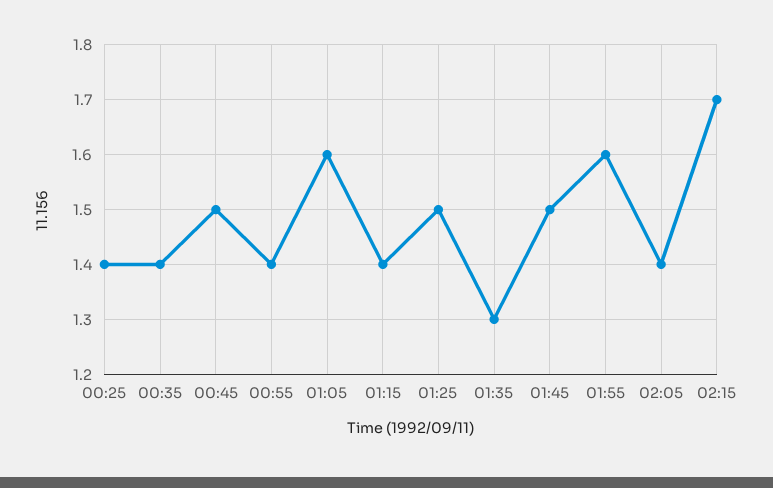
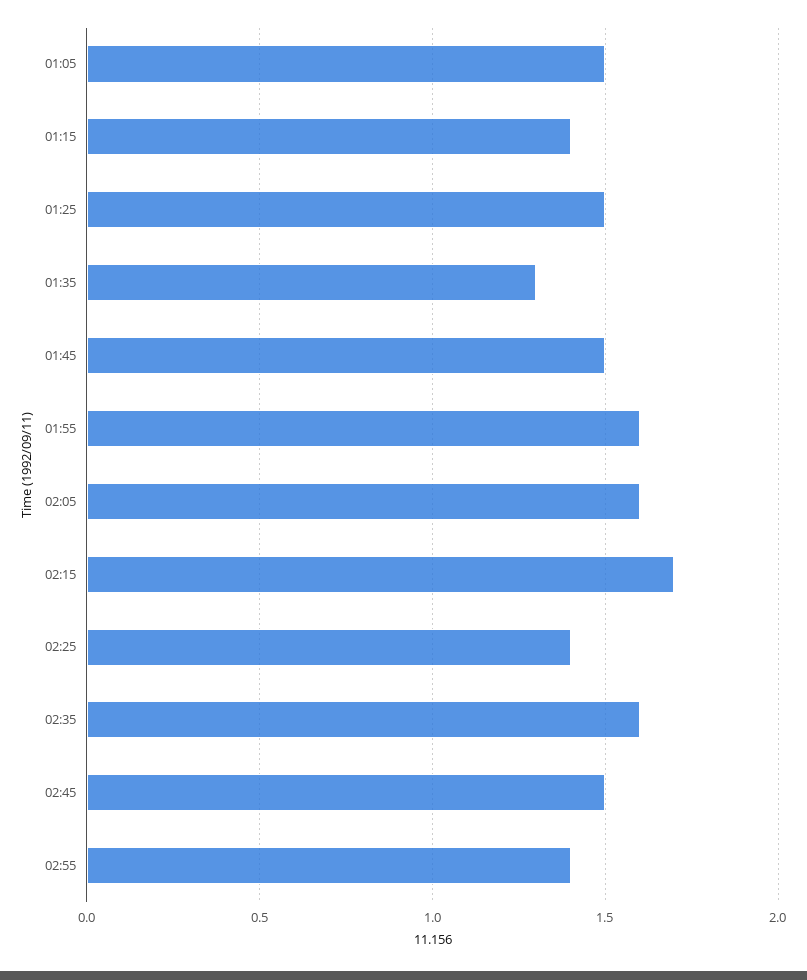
00:25: 1.4 -> none
00:35: 1.4 -> none
00:45: 1.5 -> none
00:55: 1.4 -> none
01:05: 1.6 -> 1.5
02:05: 1.4 -> 1.6
02:25: none -> 1.4
02:35: none -> 1.6
02:45: none -> 1.5
02:55: none -> 1.4

